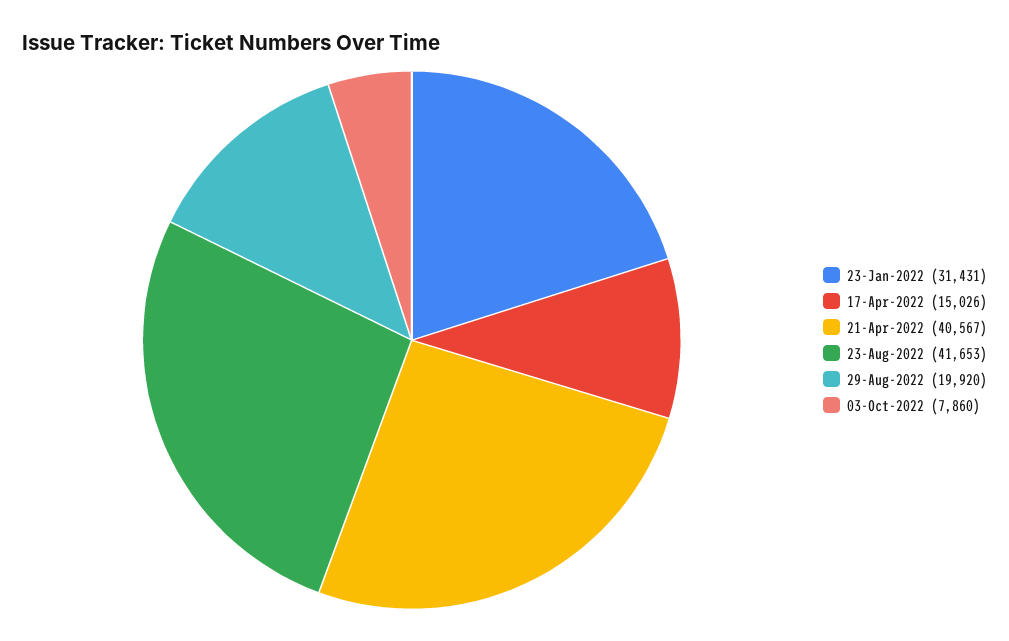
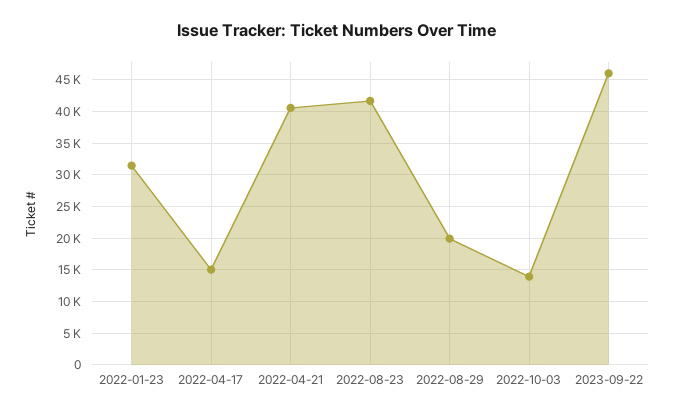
03-Oct-2022: 7860 -> 14000
2023-09-22: none -> 46000

